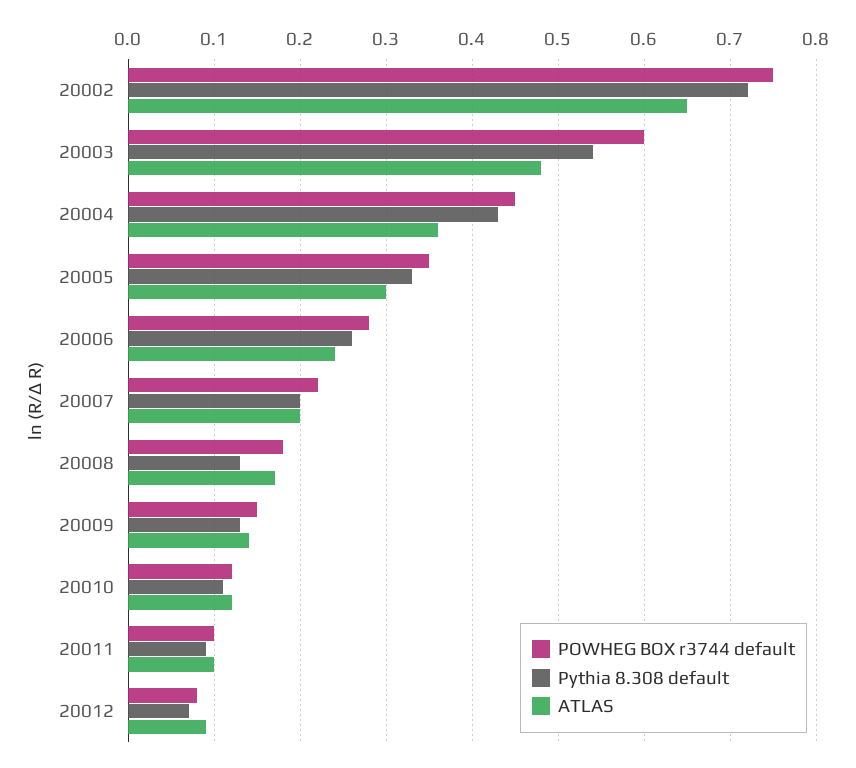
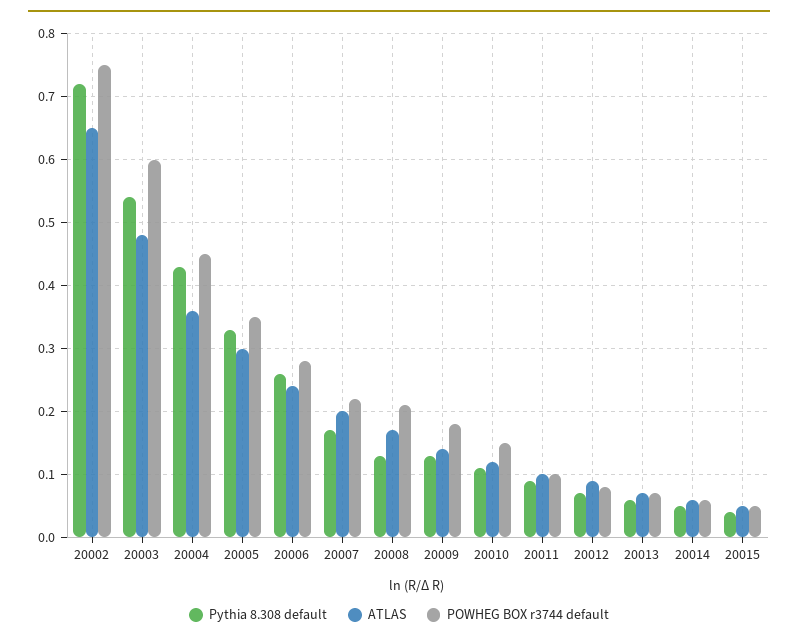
Pythia 8.308 default, 20007: 0.2 -> 0.17
POWHEG BOX r3744 default, 20008: 0.18 -> 0.21
POWHEG BOX r3744 default, 20009: 0.15 -> 0.18
POWHEG BOX r3744 default, 20010: 0.12 -> 0.15
Pythia 8.308 default, 20013: none -> 0.06
ATLAS, 20013: none -> 0.07
POWHEG BOX r3744 default, 20013: none -> 0.07
Pythia 8.308 default, 20014: none -> 0.05
ATLAS, 20014: none -> 0.06
POWHEG BOX r3744 default, 20014: none -> 0.06
Pythia 8.308 default, 20015: none -> 0.04
ATLAS, 20015: none -> 0.05
POWHEG BOX r3744 default, 20015: none -> 0.05

